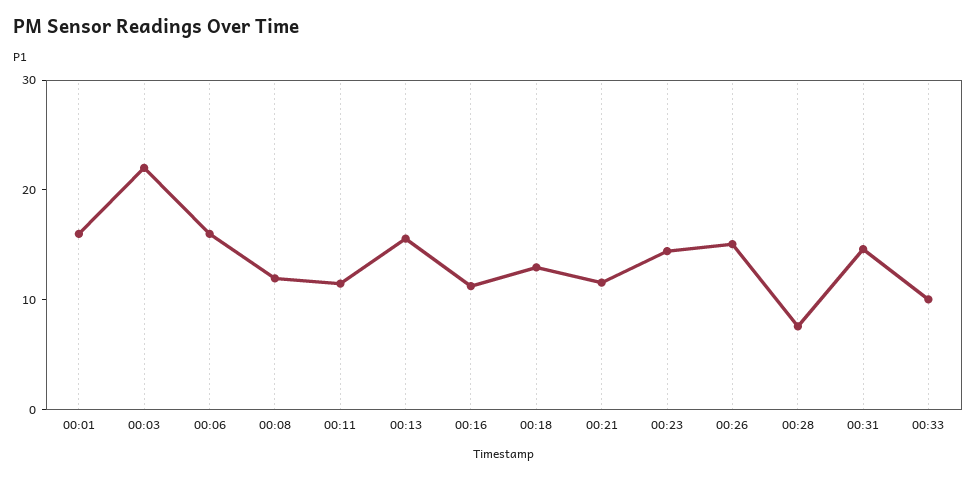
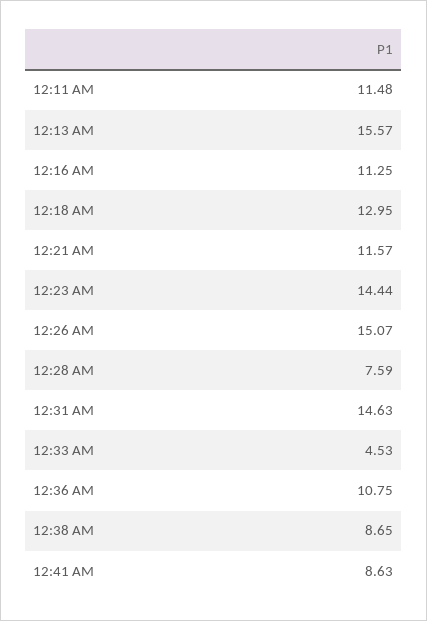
00:01: 16 -> none
00:03: 22 -> none
00:06: 16 -> none
00:08: 12 -> none
00:33: 10 -> 4.53
12:36 AM: none -> 10.75
12:38 AM: none -> 8.65
12:41 AM: none -> 8.63

